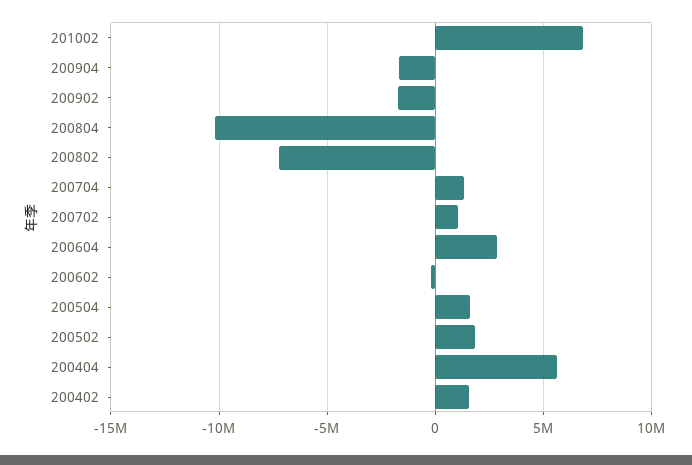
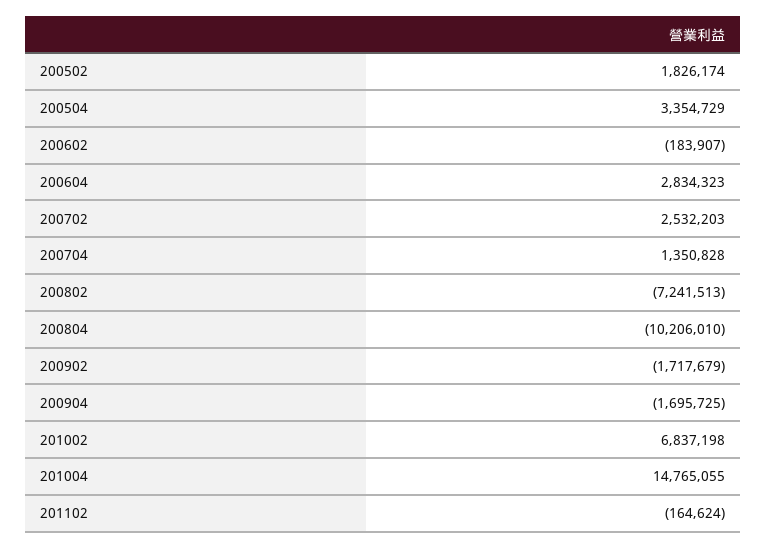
200702: 1000000 -> 2532203
200504: 1500000 -> 3354729
200404: 5500000 -> none
200402: 1500000 -> none
201004: none -> 14765055
201102: none -> -164624

